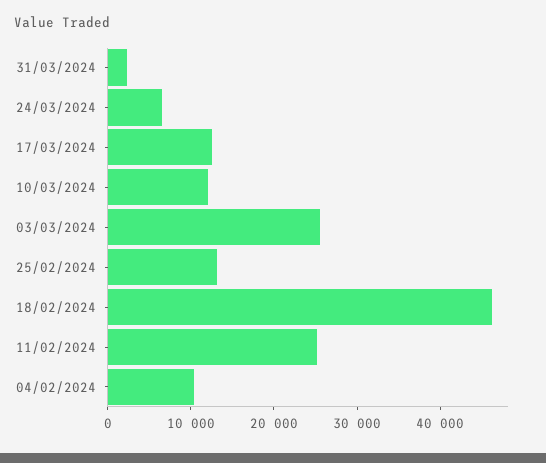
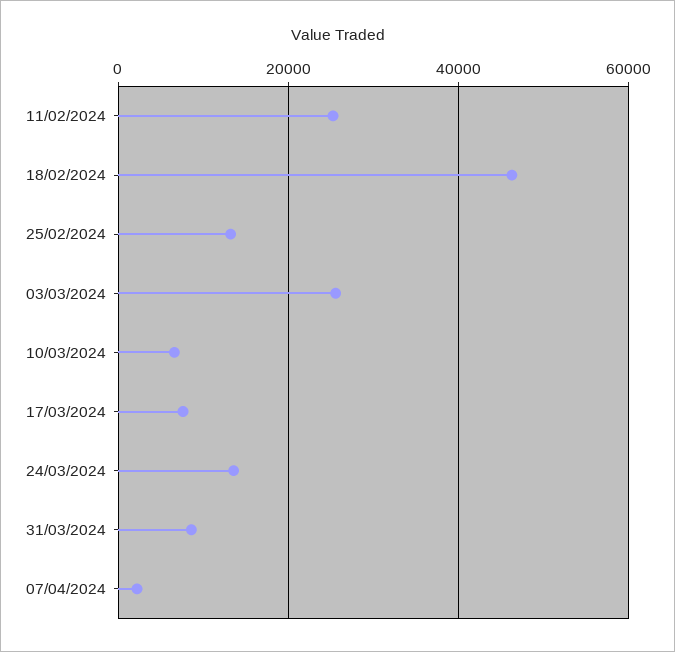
31/03/2024: 2000 -> 8000
24/03/2024: 6000 -> 14000
17/03/2024: 12000 -> 8000
10/03/2024: 12000 -> 6000
04/02/2024: 10000 -> none
07/04/2024: none -> 2000

